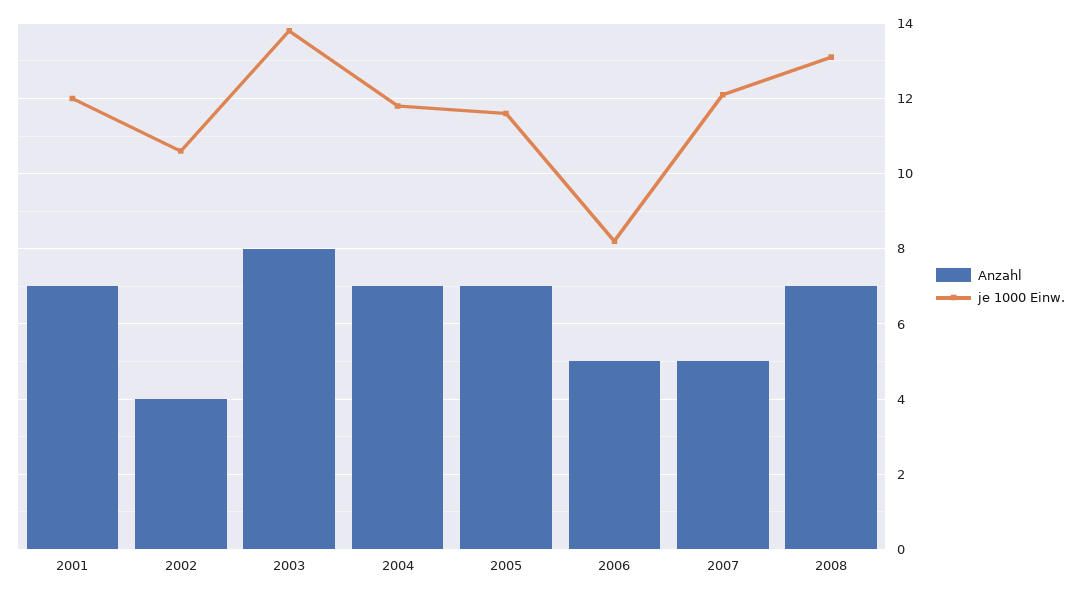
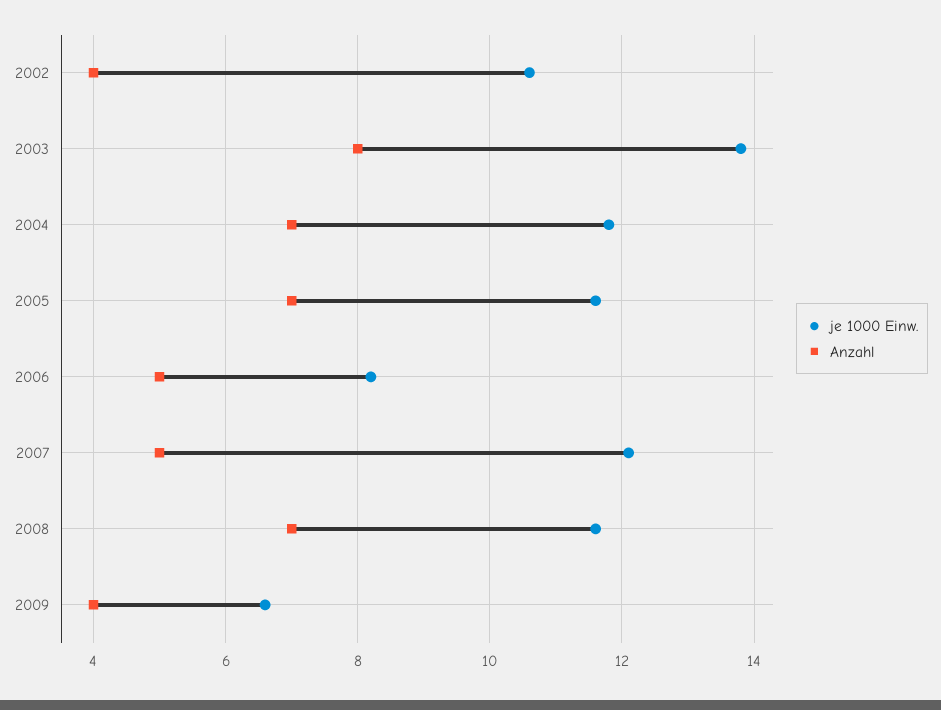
Anzahl, 2001: 7 -> none
je 1000 Einw., 2001: 12 -> none
je 1000 Einw., 2008: 13 -> 11.5
je 1000 Einw., 2009: none -> 6.5
Anzahl, 2009: none -> 4

